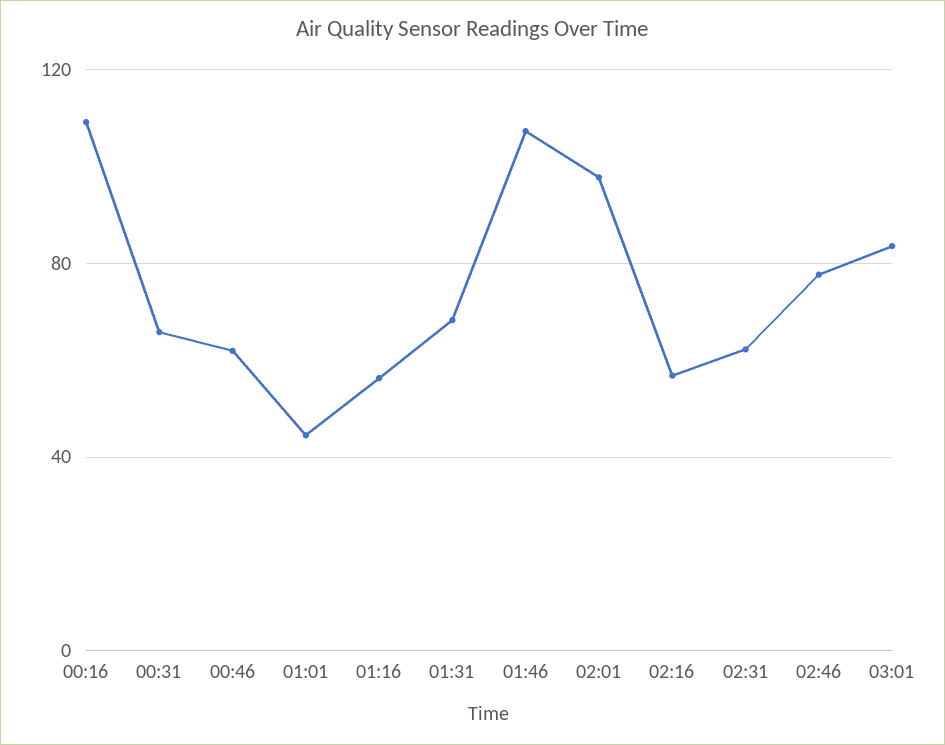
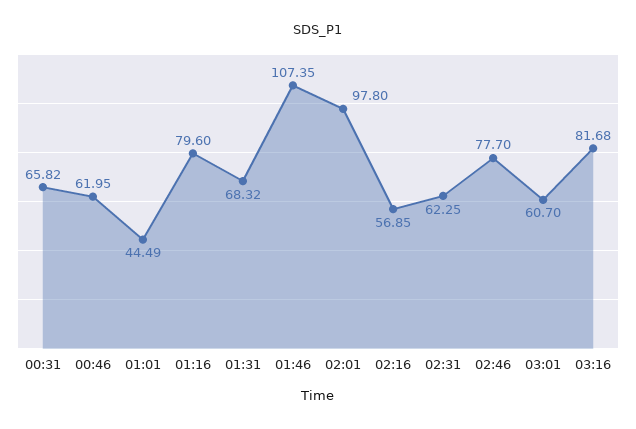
00:16: 110 -> none
01:16: 55 -> 79.6
03:01: 85 -> 60.7
03:16: none -> 81.68

